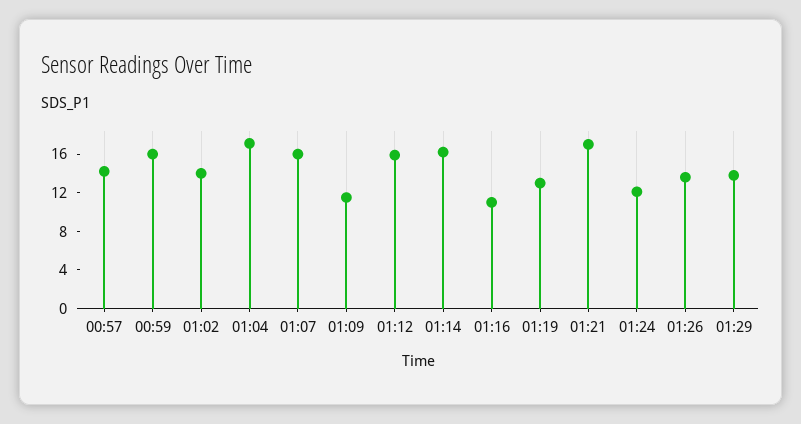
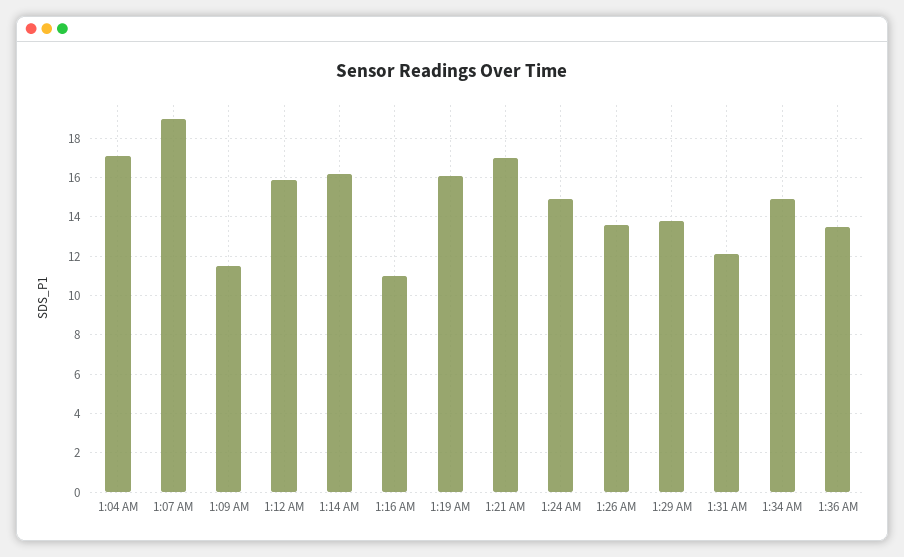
00:57: 14 -> none
00:59: 16 -> none
01:02: 14 -> none
01:07: 16 -> 19
01:19: 13 -> 16
01:24: 12 -> 15
1:31 AM: none -> 12
1:34 AM: none -> 15
1:36 AM: none -> 13.5

